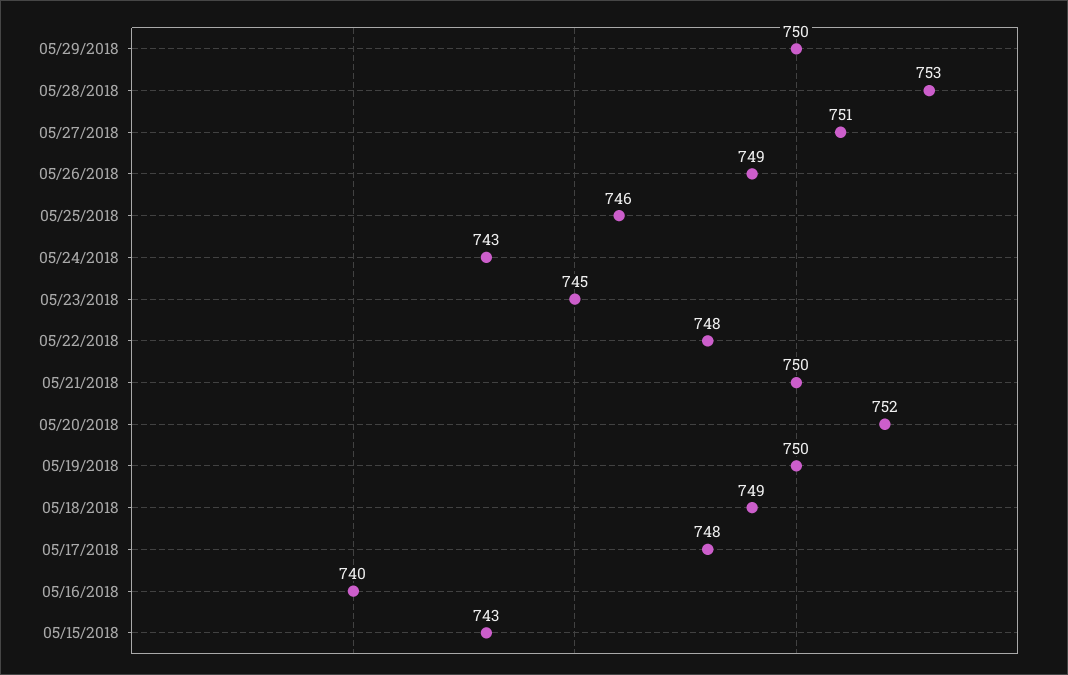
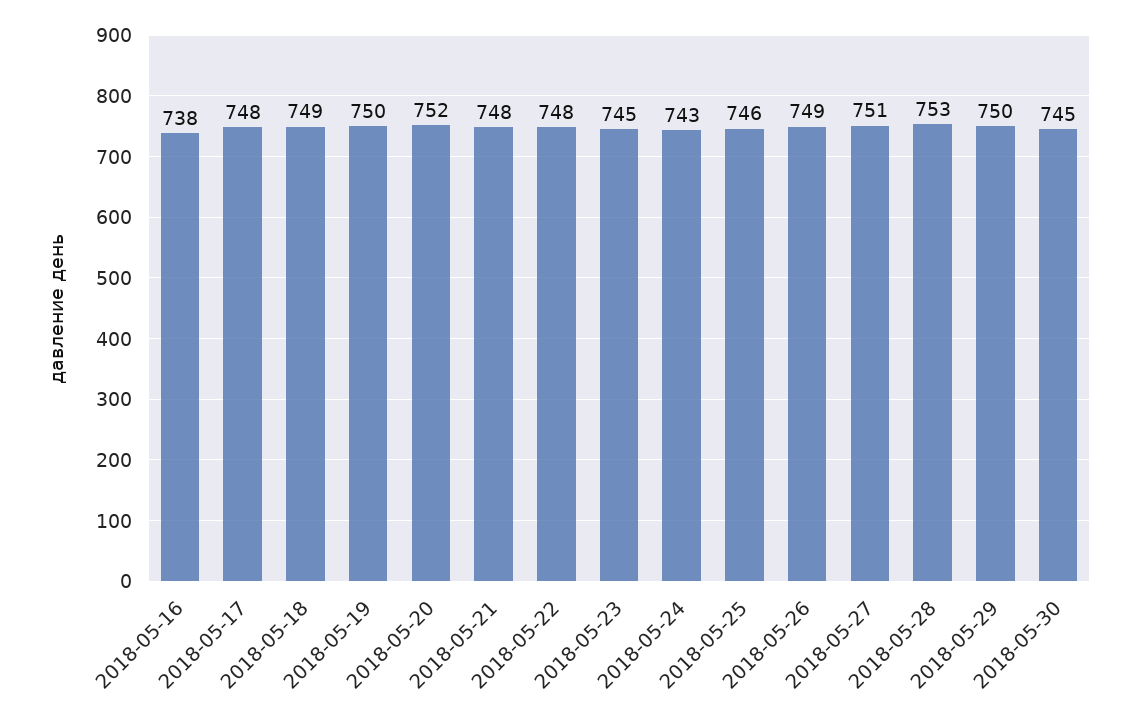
05/21/2018: 750 -> 748
05/16/2018: 740 -> 738
05/15/2018: 743 -> none
2018-05-30: none -> 745

